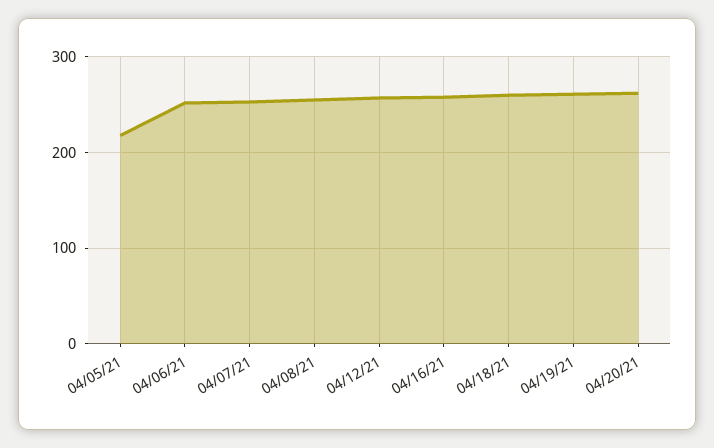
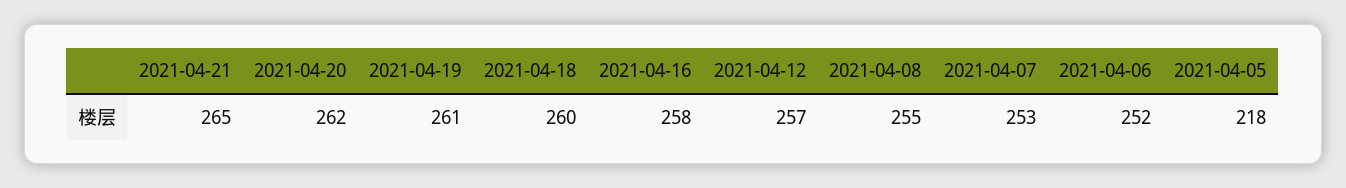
2021-04-21: none -> 265

